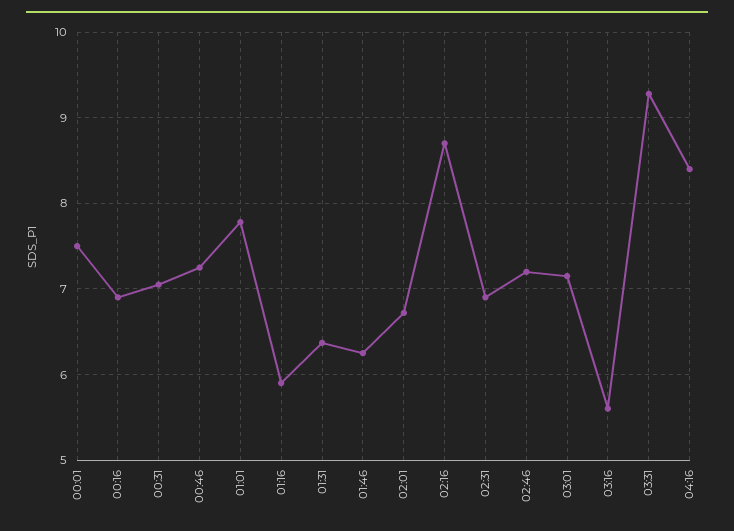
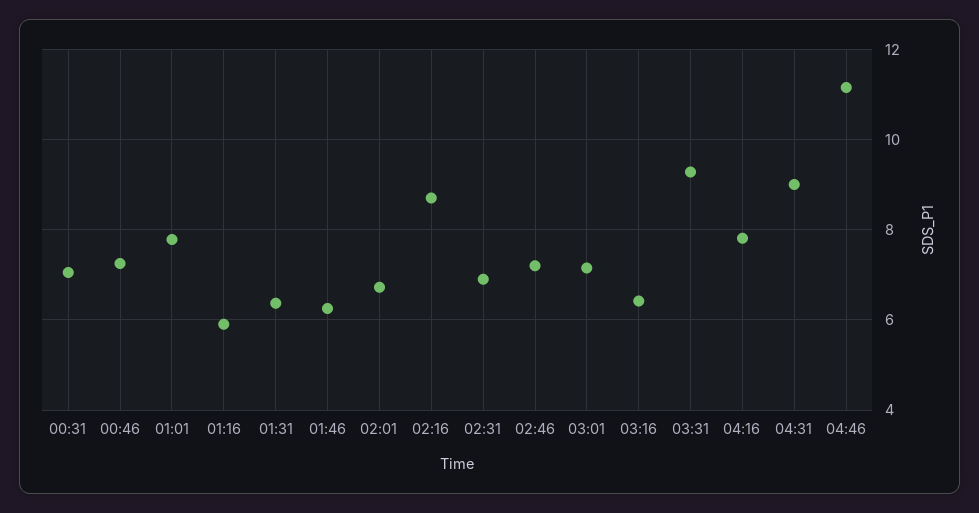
00:01: 7.5 -> none
00:16: 6.9 -> none
03:16: 5.6 -> 6.4
04:16: 8.4 -> 7.8
04:31: none -> 9
04:46: none -> 11.2

